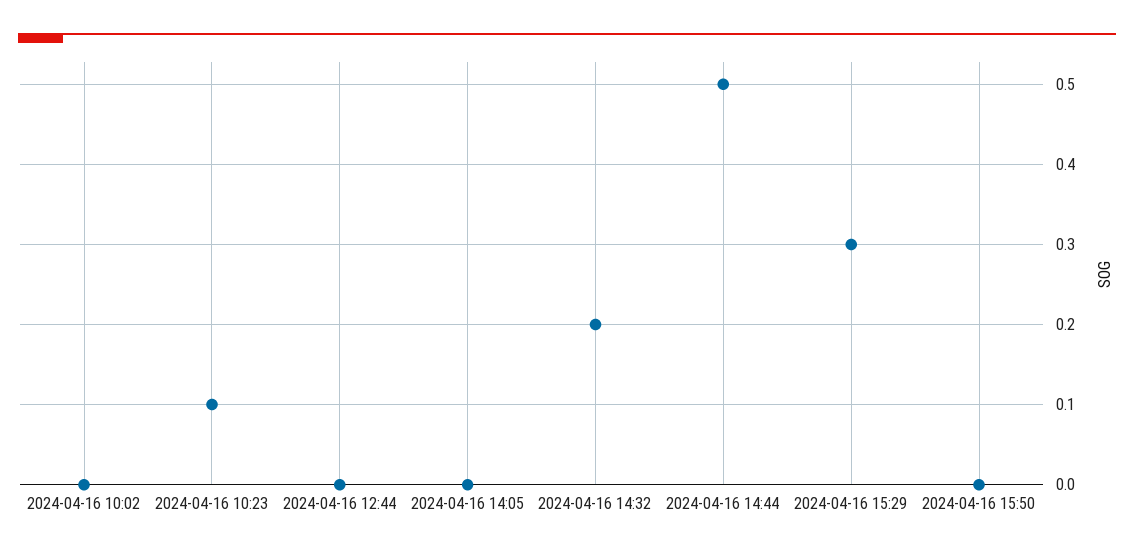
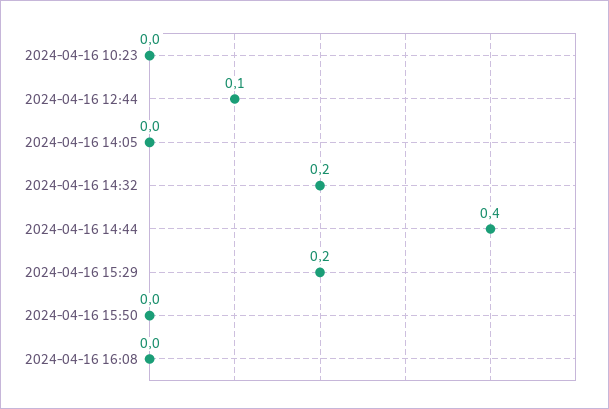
2024-04-16 10:02: 0 -> none
2024-04-16 10:23: 0.1 -> 0
2024-04-16 12:44: 0 -> 0.1
2024-04-16 14:44: 0.5 -> 0.4
2024-04-16 15:29: 0.3 -> 0.2
2024-04-16 16:08: none -> 0

